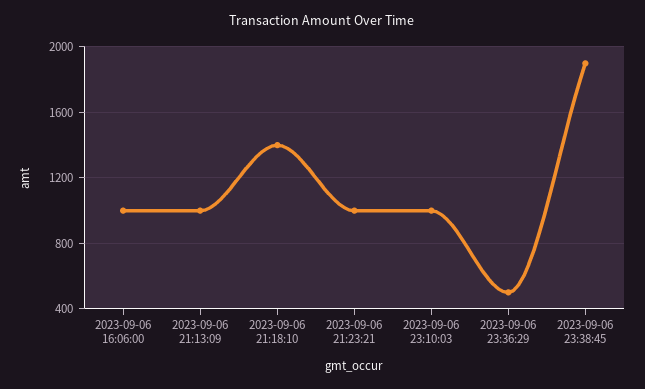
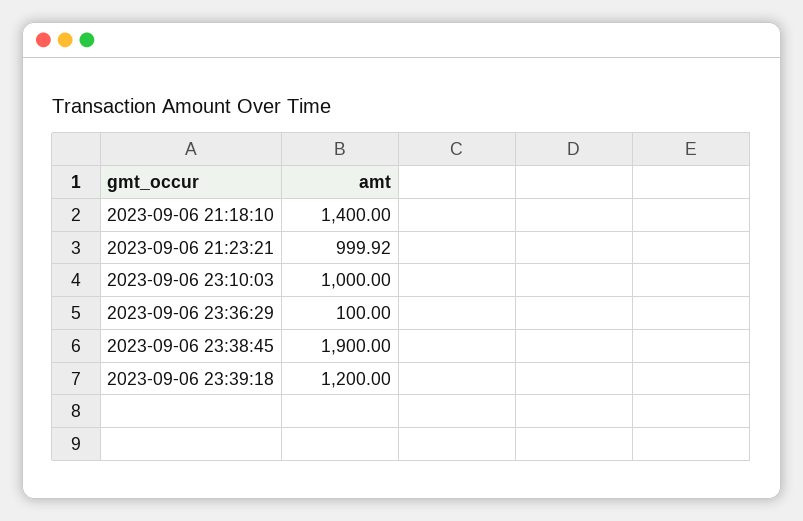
2023-09-06 16:06:00: 1000 -> none
2023-09-06 21:13:09: 1000 -> none
2023-09-06 23:36:29: 500 -> 100
2023-09-06 23:39:18: none -> 1200

